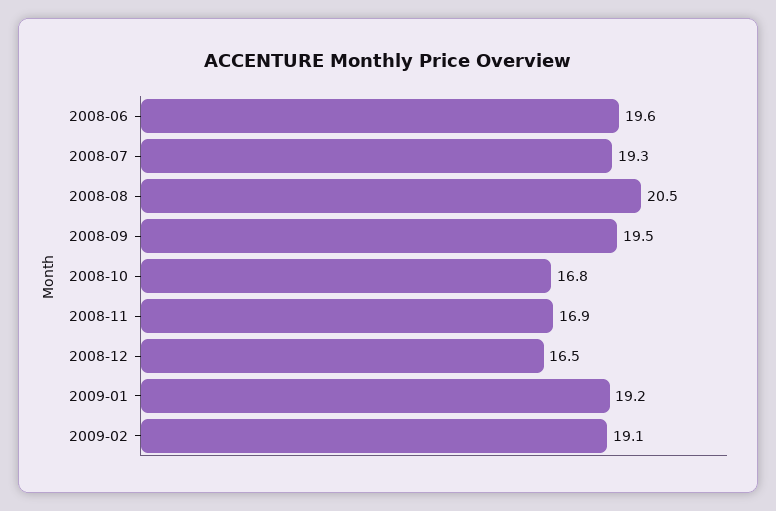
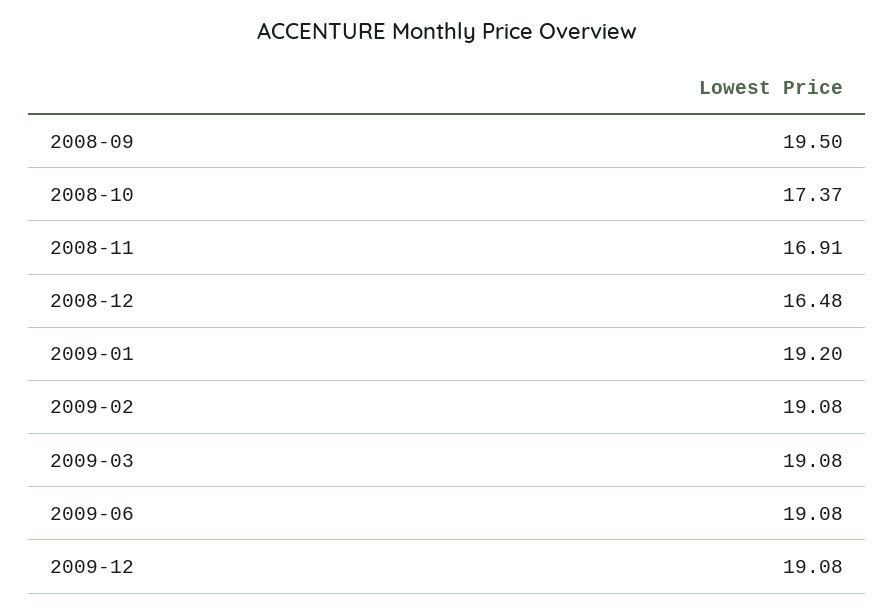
2008-06: 19.6 -> none
2008-07: 19.3 -> none
2008-08: 20.5 -> none
2008-10: 16.8 -> 17.37
2009-03: none -> 19.08
2009-06: none -> 19.08
2009-12: none -> 19.08

